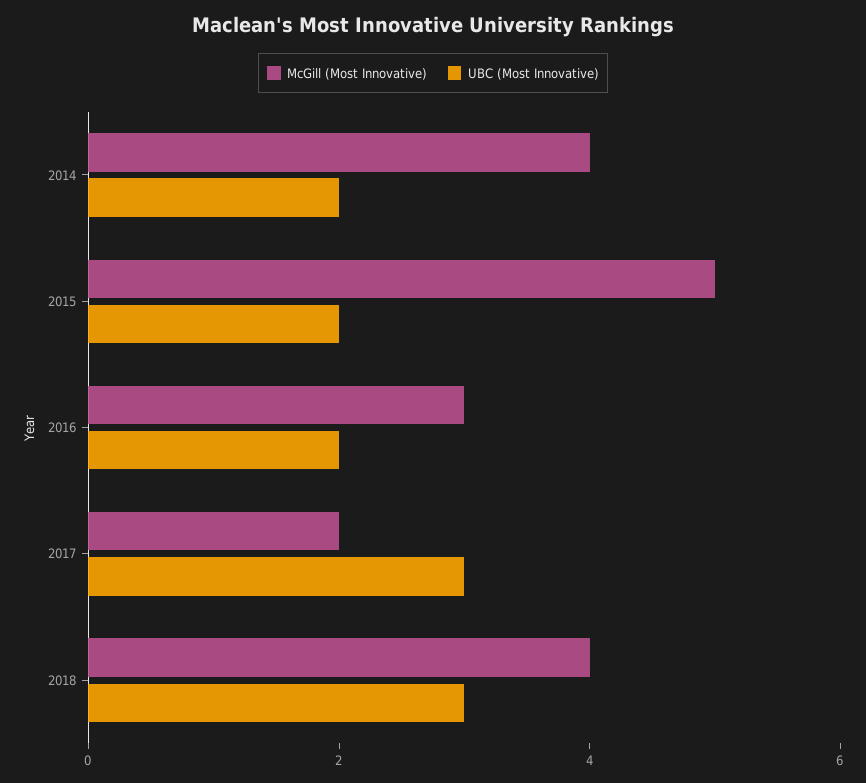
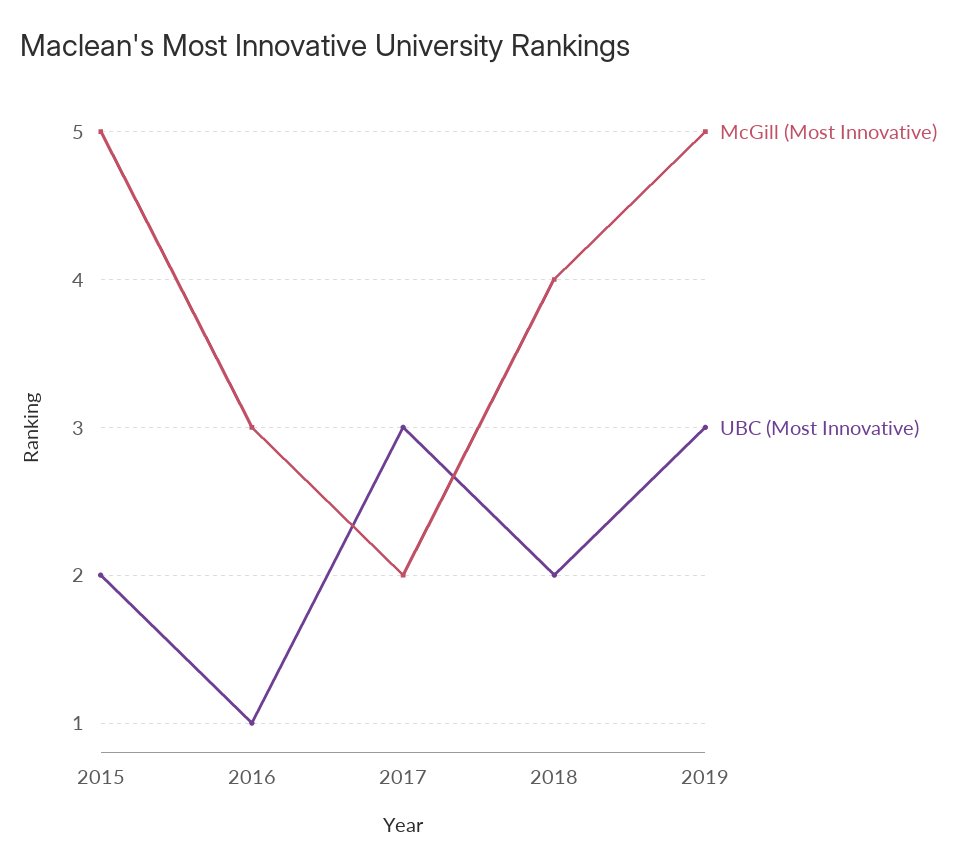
McGill (Most Innovative), 2014: 4 -> none
UBC (Most Innovative), 2014: 2 -> none
UBC (Most Innovative), 2016: 2 -> 1
UBC (Most Innovative), 2018: 3 -> 2
McGill (Most Innovative), 2019: none -> 5
UBC (Most Innovative), 2019: none -> 3

